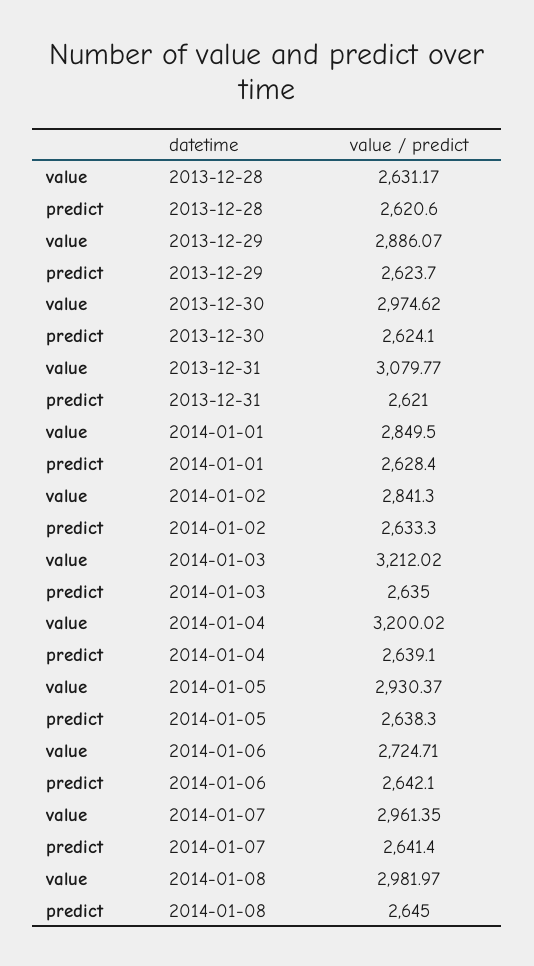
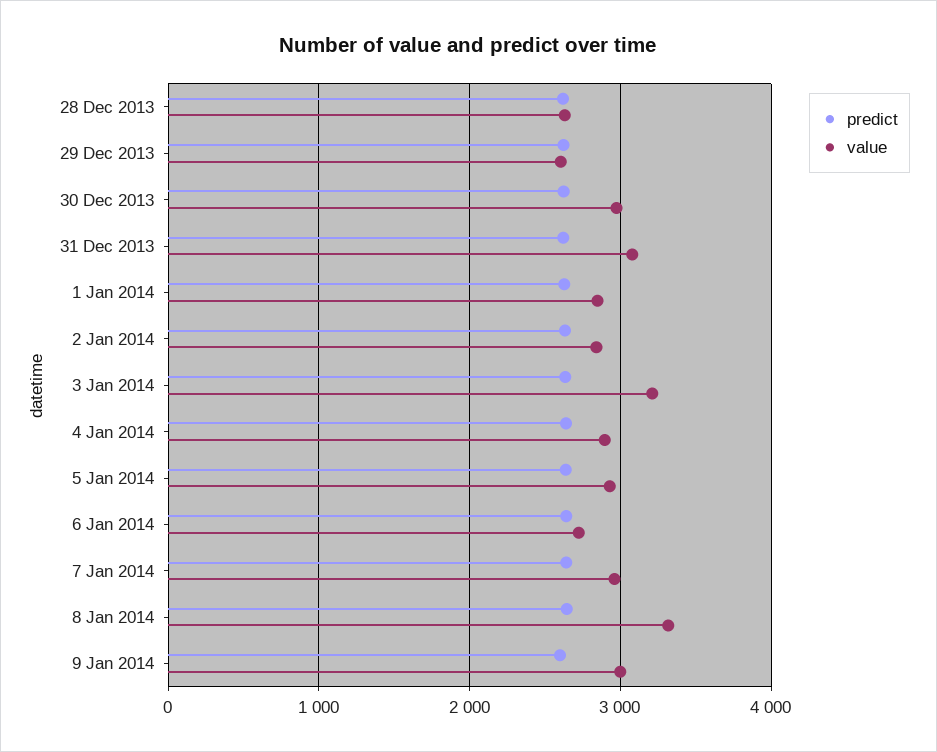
value, 2013-12-29: 2886.07 -> 2600
value, 2014-01-04: 3200.02 -> 2900
value, 2014-01-08: 2981.97 -> 3300
predict, 9 Jan 2014: none -> 2600
value, 9 Jan 2014: none -> 3000

